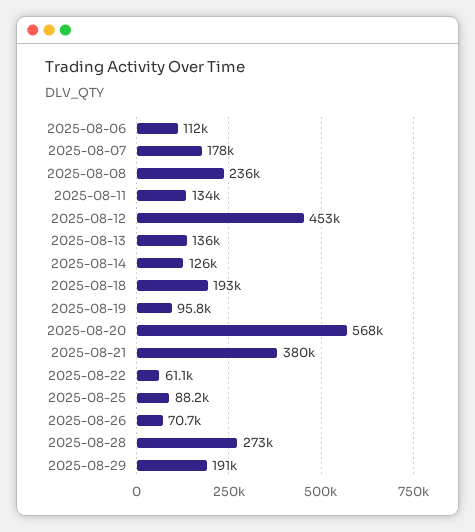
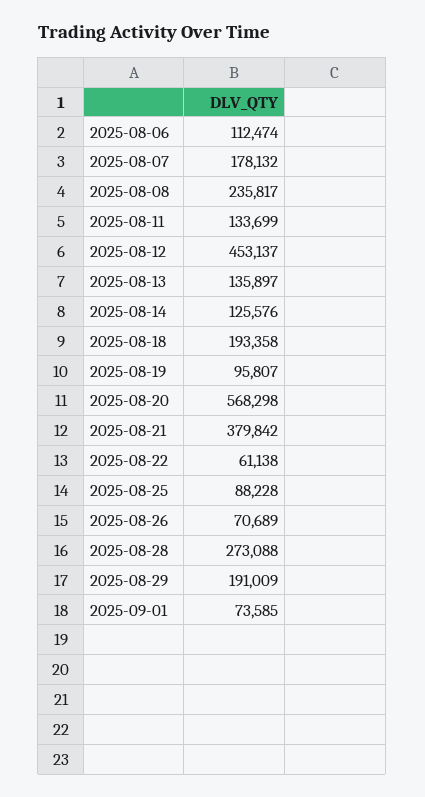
2025-09-01: none -> 73585

